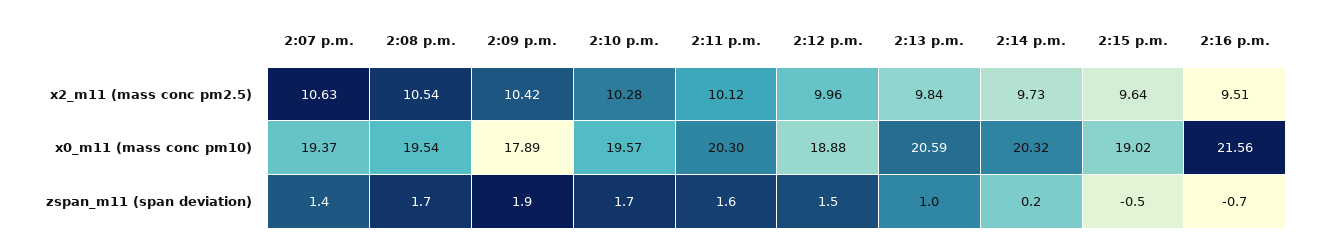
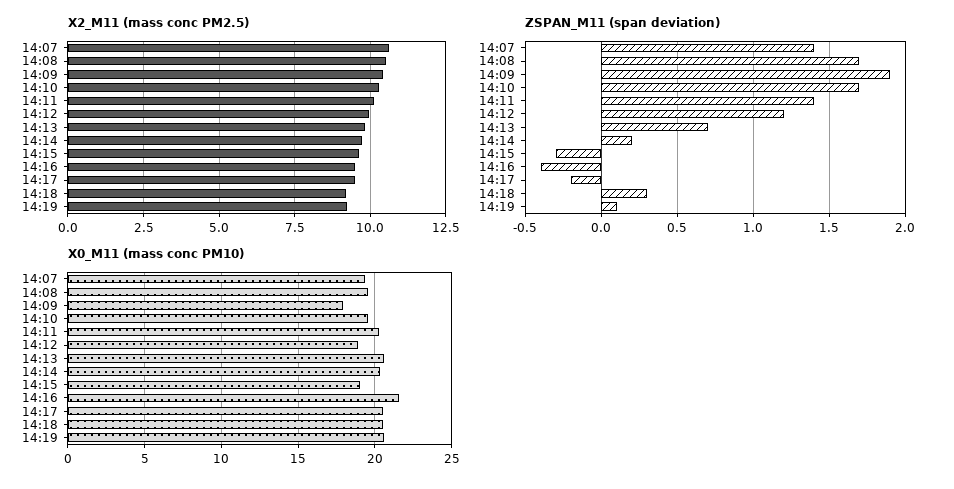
zspan_m11 (span deviation), 2:11 p.m.: 1.6 -> 1.4
zspan_m11 (span deviation), 2:12 p.m.: 1.5 -> 1.2
zspan_m11 (span deviation), 2:13 p.m.: 1 -> 0.7
zspan_m11 (span deviation), 2:15 p.m.: -0.5 -> -0.3
zspan_m11 (span deviation), 2:16 p.m.: -0.7 -> -0.4
x2_m11 (mass conc pm2.5), 14:17: none -> 9.5
x2_m11 (mass conc pm2.5), 14:18: none -> 9.25
x2_m11 (mass conc pm2.5), 14:19: none -> 9.25
zspan_m11 (span deviation), 14:17: none -> -0.2
zspan_m11 (span deviation), 14:18: none -> 0.3
zspan_m11 (span deviation), 14:19: none -> 0.1
x0_m11 (mass conc pm10), 14:17: none -> 20.5
x0_m11 (mass conc pm10), 14:18: none -> 20.5
x0_m11 (mass conc pm10), 14:19: none -> 20.5

